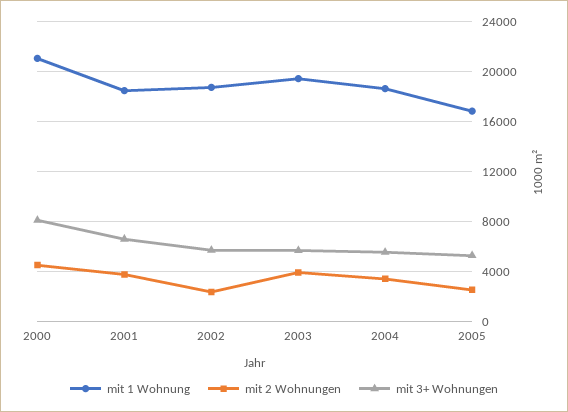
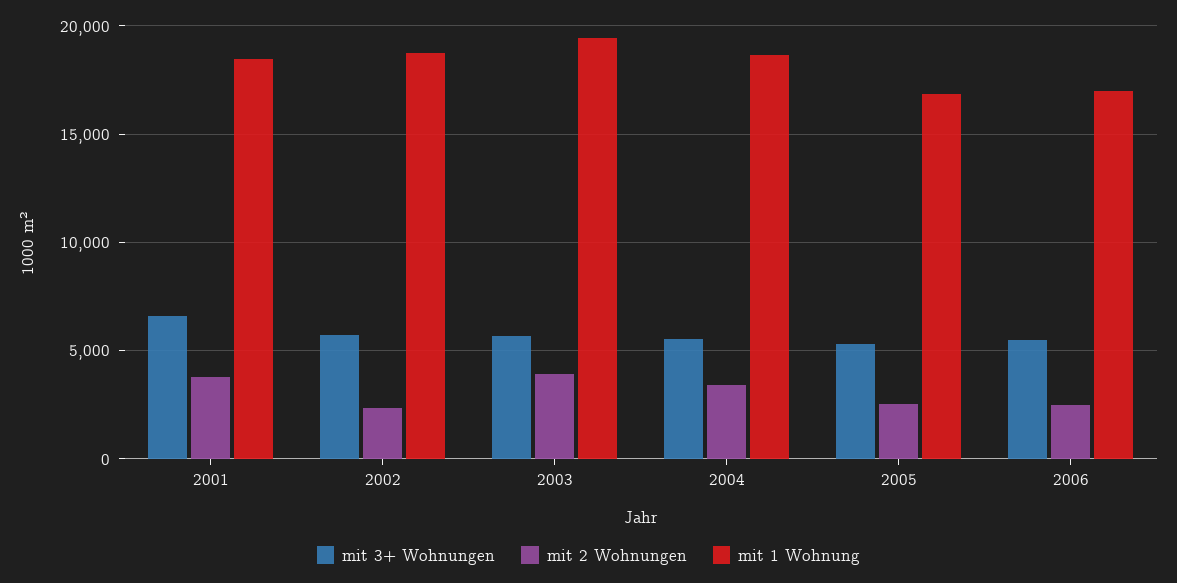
mit 1 Wohnung, 2000: 21000 -> none
mit 2 Wohnungen, 2000: 4500 -> none
mit 3+ Wohnungen, 2000: 8000 -> none
mit 3+ Wohnungen, 2006: none -> 5500
mit 2 Wohnungen, 2006: none -> 2500
mit 1 Wohnung, 2006: none -> 17000

